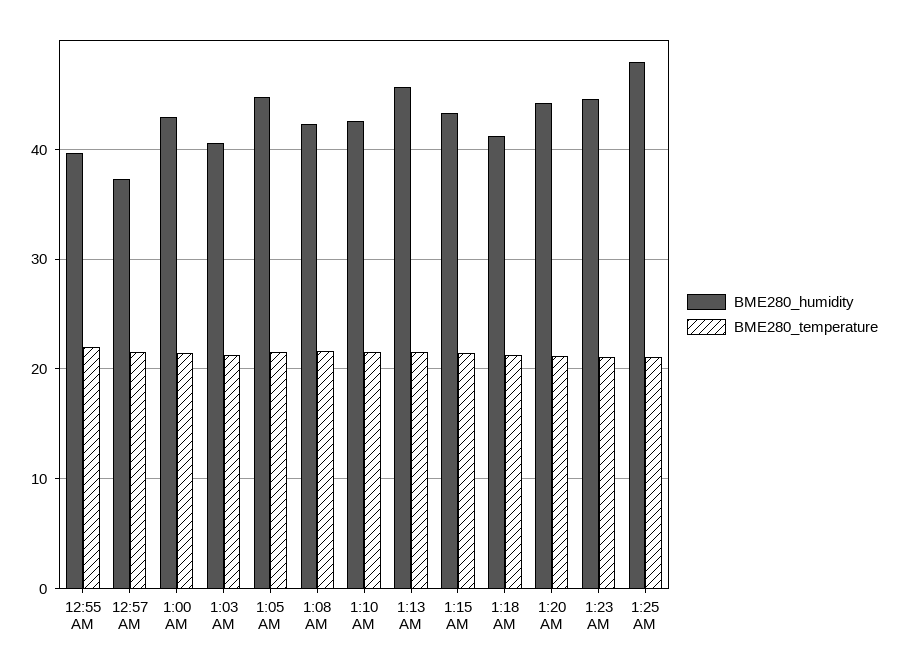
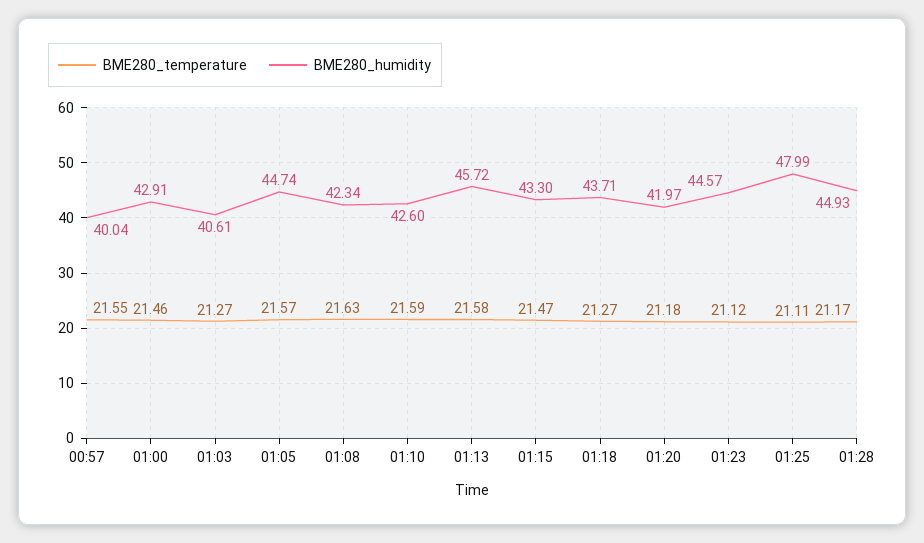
BME280_humidity, 12:55 AM: 40 -> none
BME280_temperature, 12:55 AM: 22 -> none
BME280_humidity, 12:57 AM: 37 -> 40.04
BME280_humidity, 1:18 AM: 41 -> 43.71
BME280_humidity, 1:20 AM: 44 -> 41.97
BME280_temperature, 01:28: none -> 21.17
BME280_humidity, 01:28: none -> 44.93

